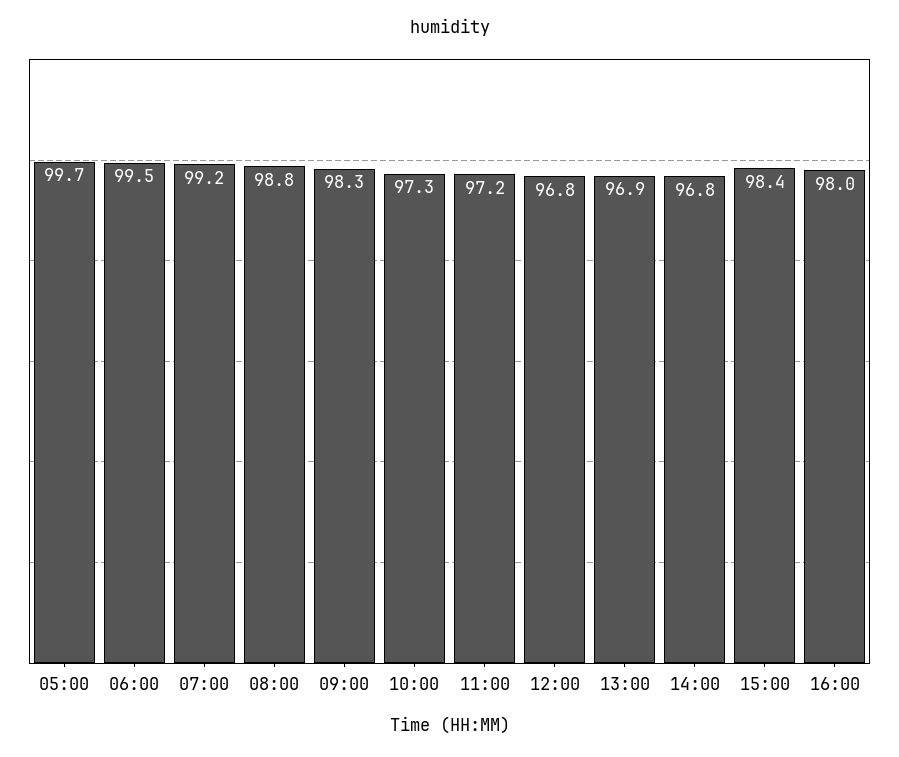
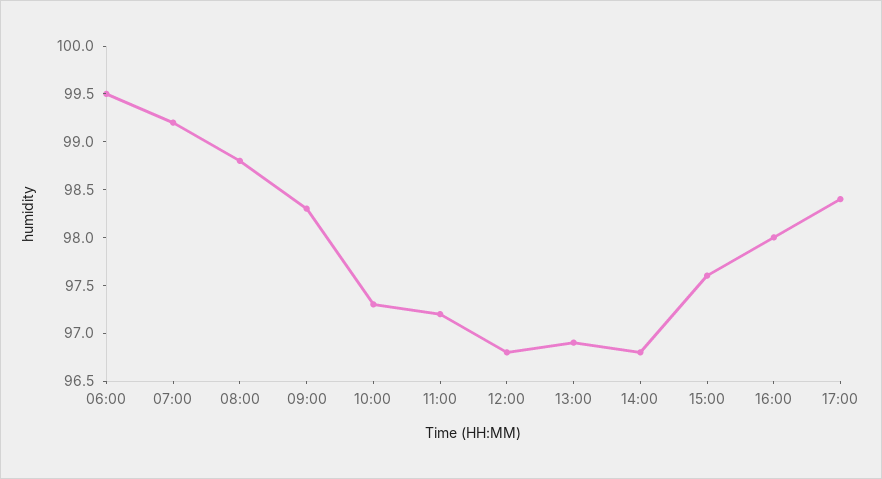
05:00: 99.7 -> none
15:00: 98.4 -> 97.6
17:00: none -> 98.4

